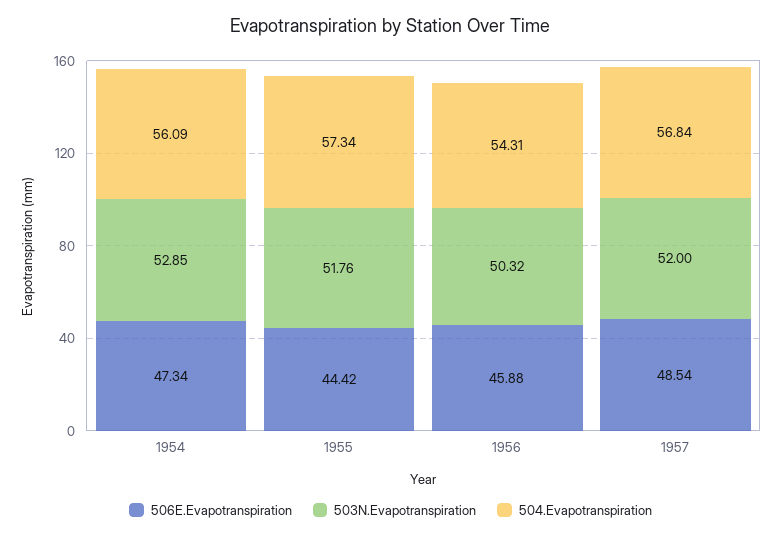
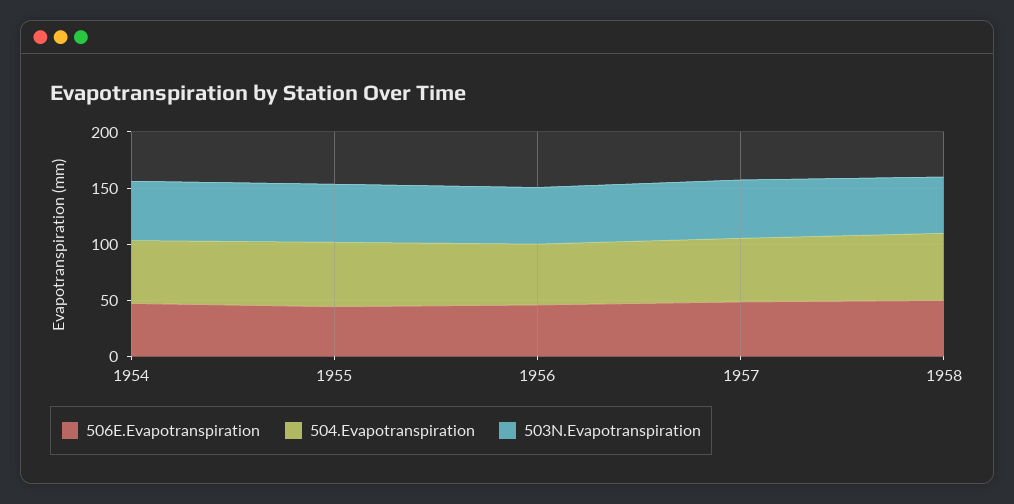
506E.Evapotranspiration, 1958: none -> 50
504.Evapotranspiration, 1958: none -> 60
503N.Evapotranspiration, 1958: none -> 50

